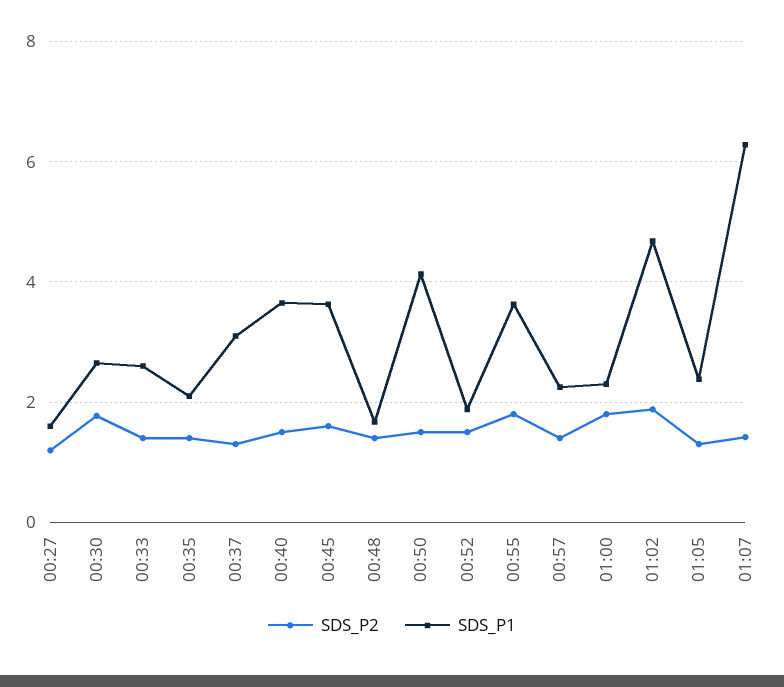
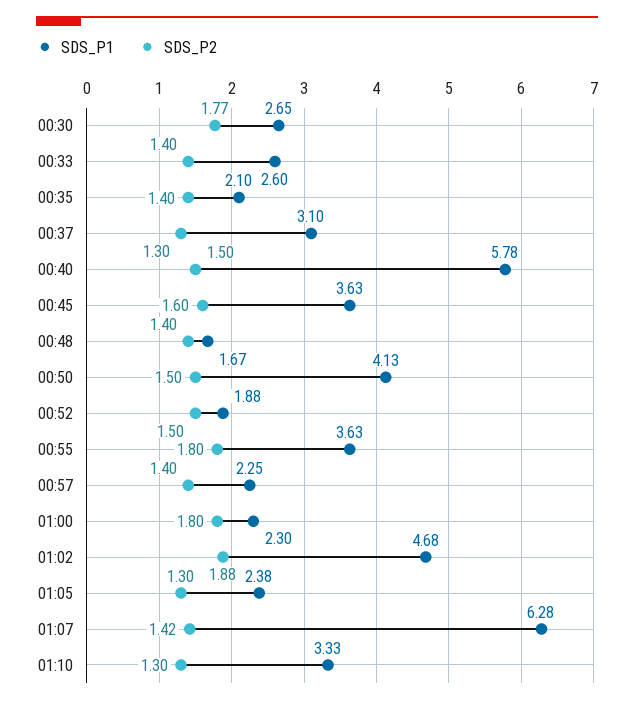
SDS_P2, 00:27: 1.2 -> none
SDS_P1, 00:27: 1.6 -> none
SDS_P1, 00:40: 3.6 -> 5.78
SDS_P1, 01:10: none -> 3.33
SDS_P2, 01:10: none -> 1.3

